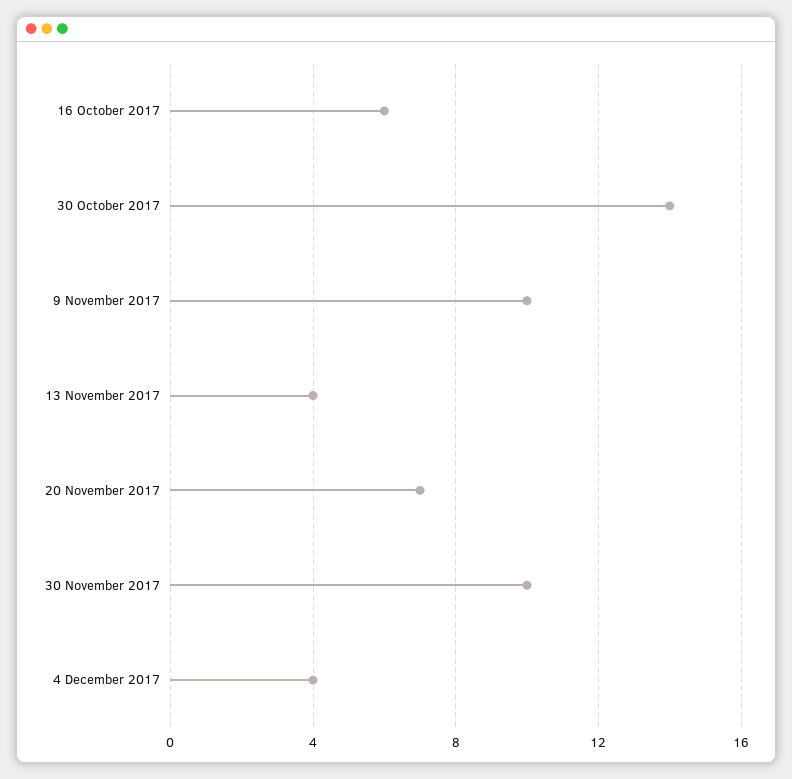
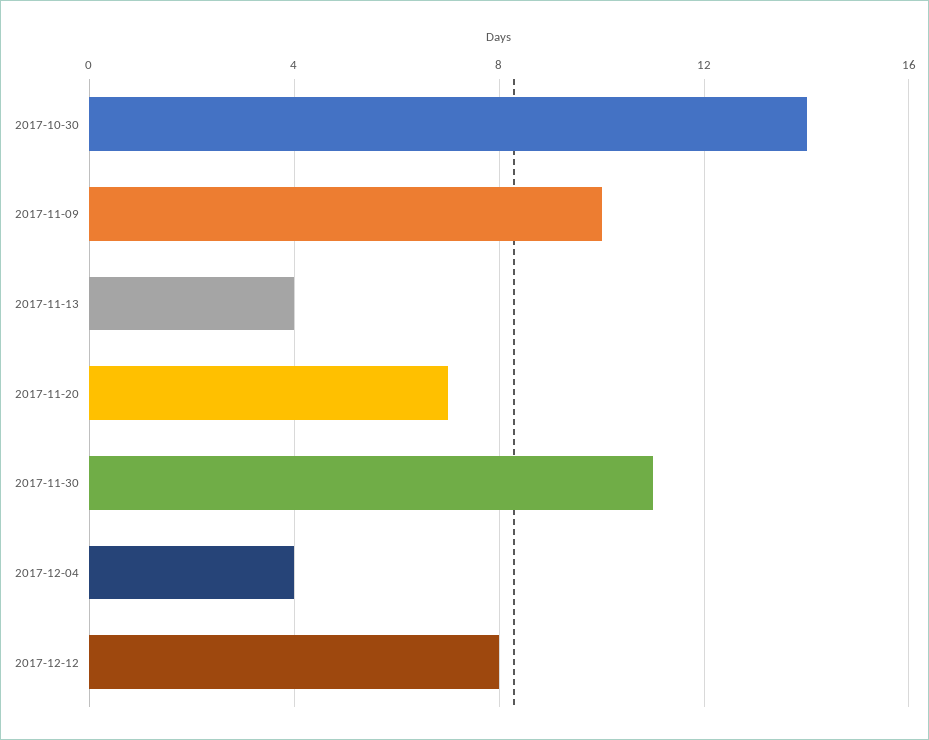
16 October 2017: 6 -> none
30 November 2017: 10 -> 11
2017-12-12: none -> 8

